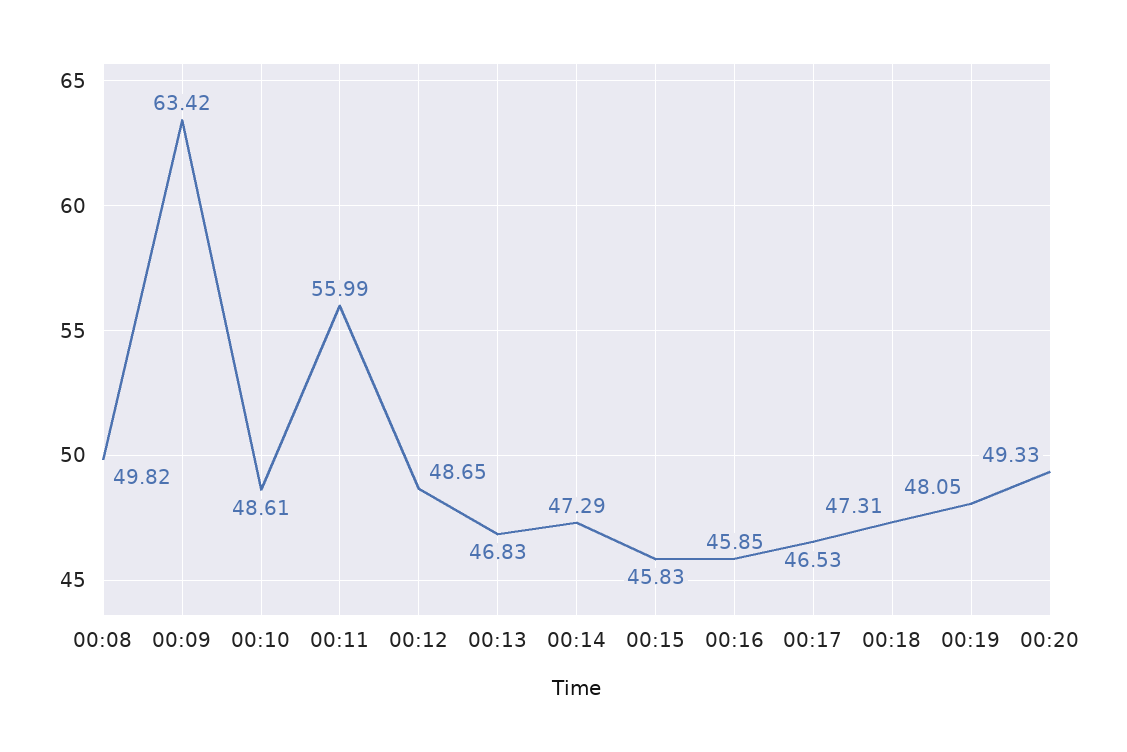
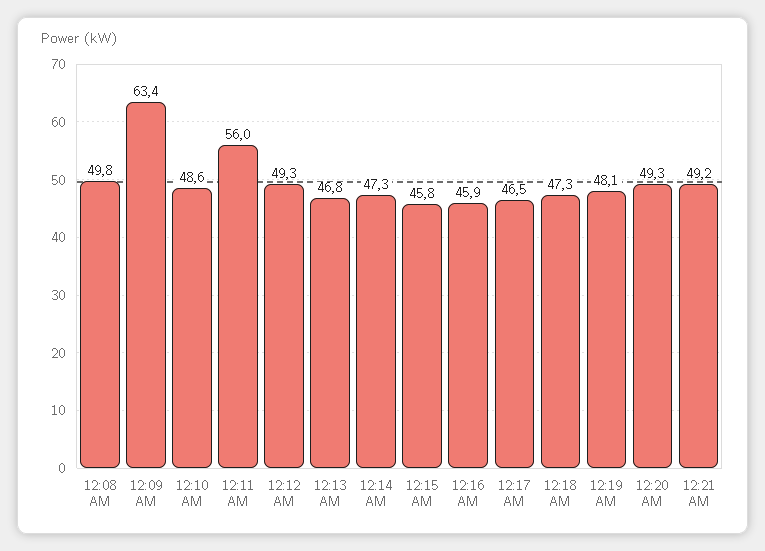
00:12: 48.65 -> 49.3
12:21 AM: none -> 49.2

